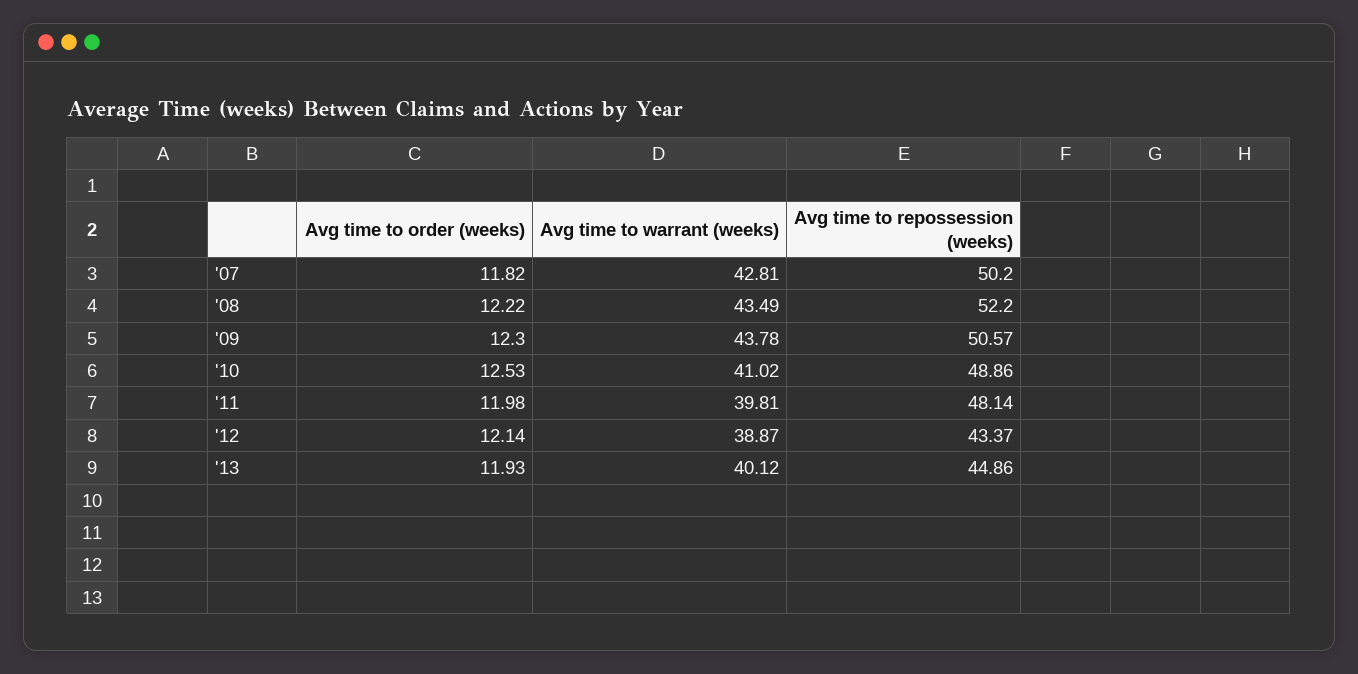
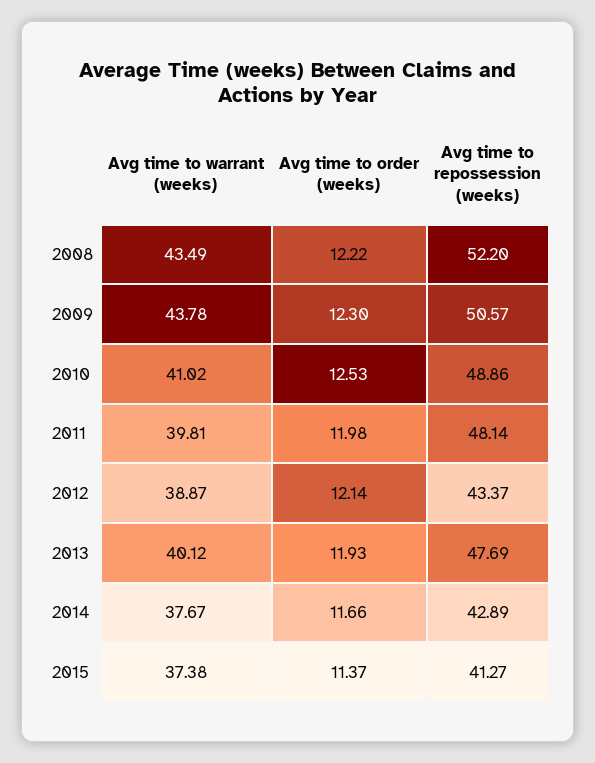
Avg time to order (weeks), '07: 11.82 -> none
Avg time to warrant (weeks), '07: 42.81 -> none
Avg time to repossession (weeks), '07: 50.2 -> none
Avg time to repossession (weeks), '13: 44.86 -> 47.69
Avg time to warrant (weeks), 2014: none -> 37.67
Avg time to order (weeks), 2014: none -> 11.66
Avg time to repossession (weeks), 2014: none -> 42.89
Avg time to warrant (weeks), 2015: none -> 37.38
Avg time to order (weeks), 2015: none -> 11.37
Avg time to repossession (weeks), 2015: none -> 41.27

